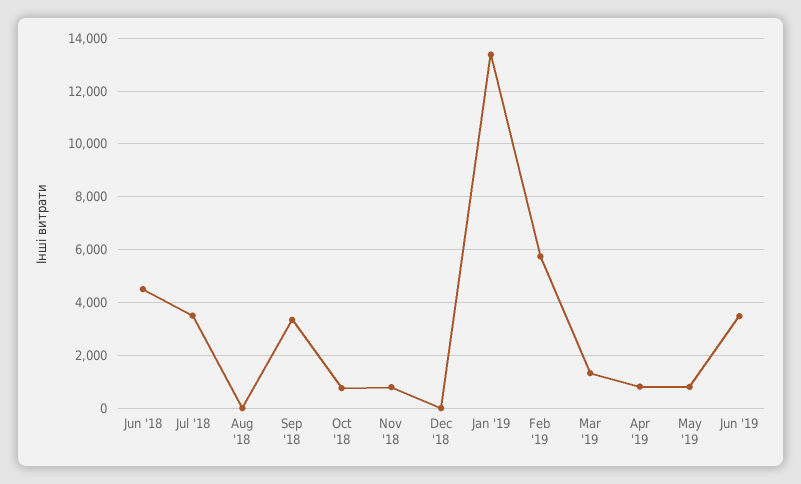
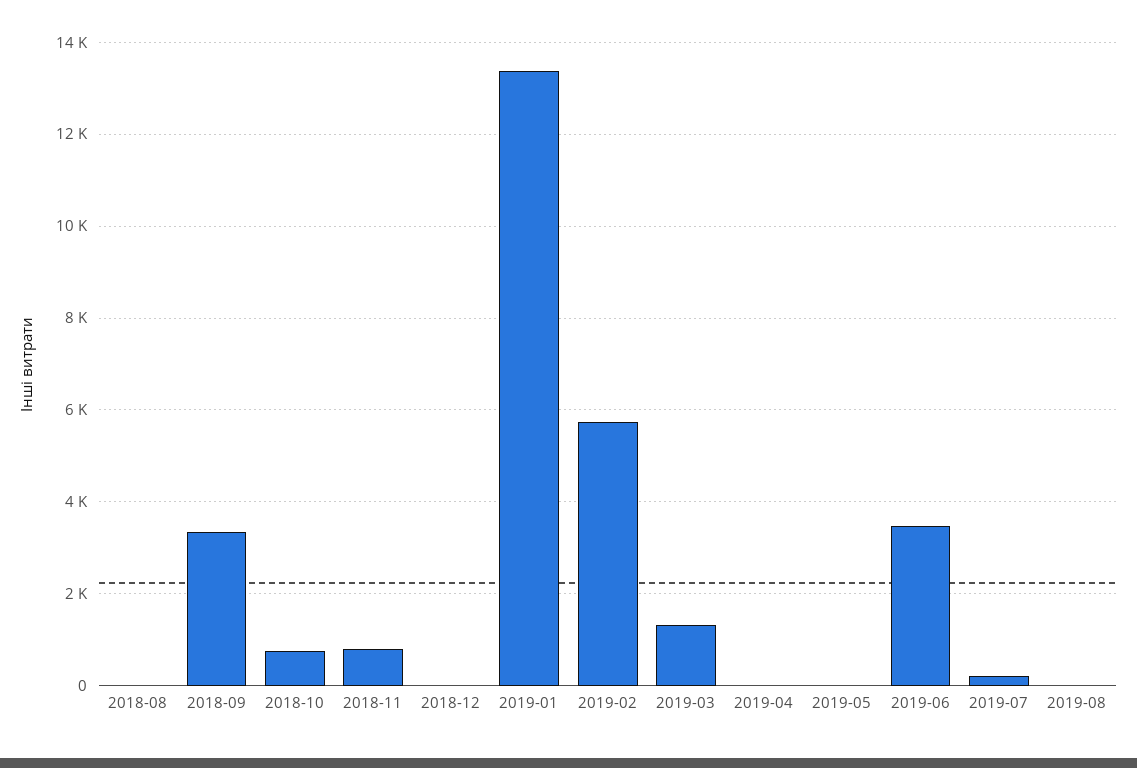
Jun '18: 4500 -> none
Jul '18: 3500 -> none
Apr '19: 750 -> 0
May '19: 750 -> 0
2019-07: none -> 200
2019-08: none -> 0

